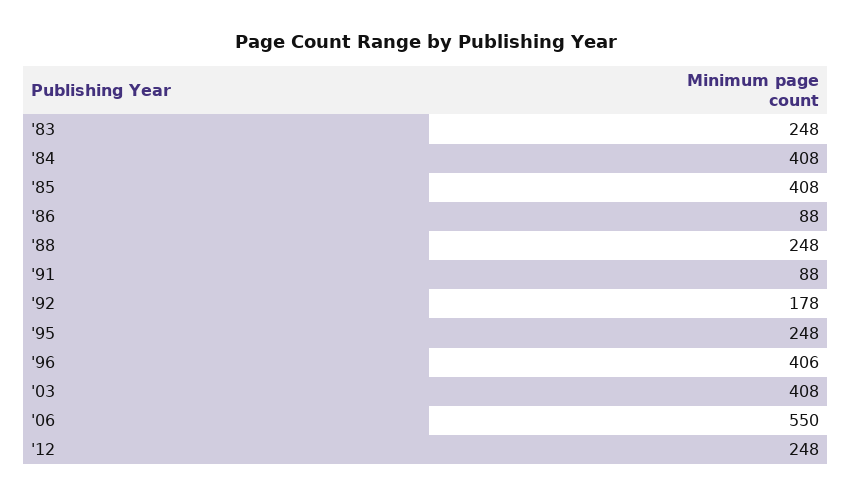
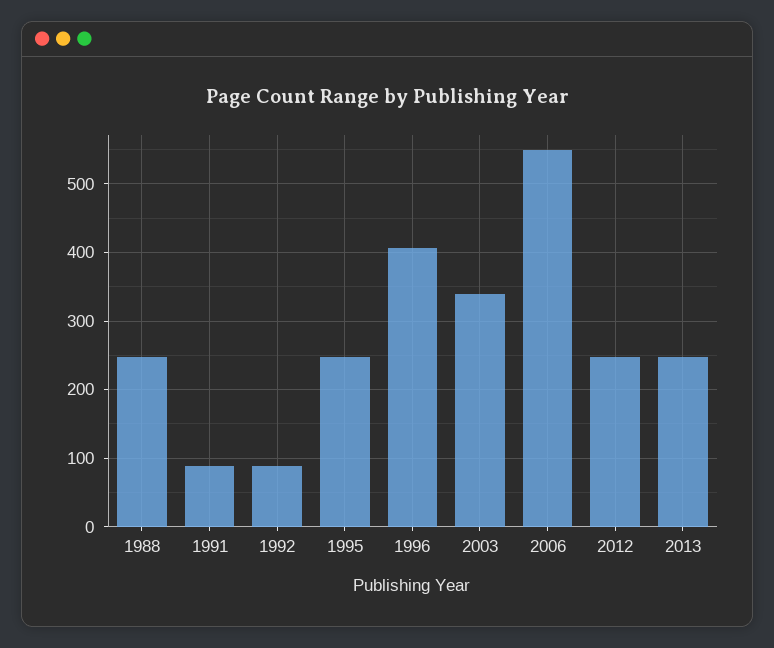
'83: 248 -> none
'84: 408 -> none
'85: 408 -> none
'86: 88 -> none
'92: 178 -> 90
'03: 408 -> 340
2013: none -> 250

